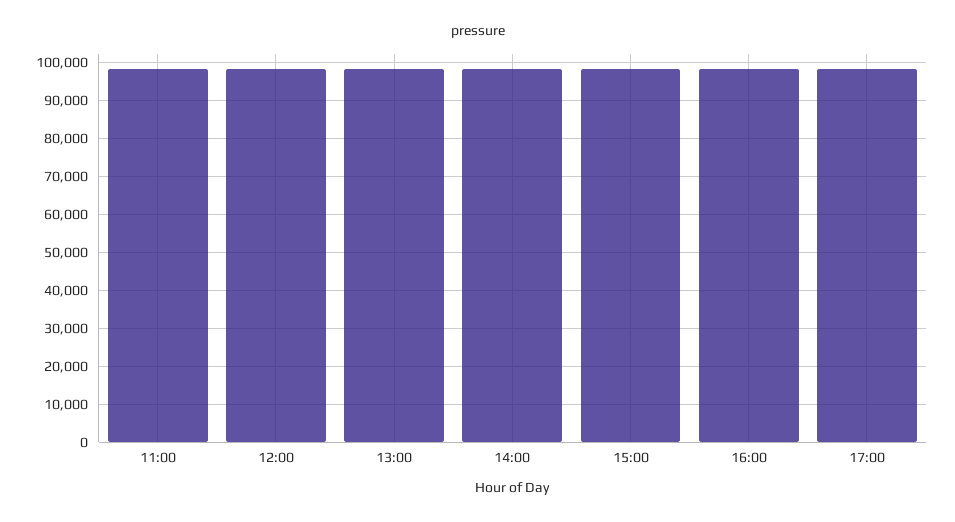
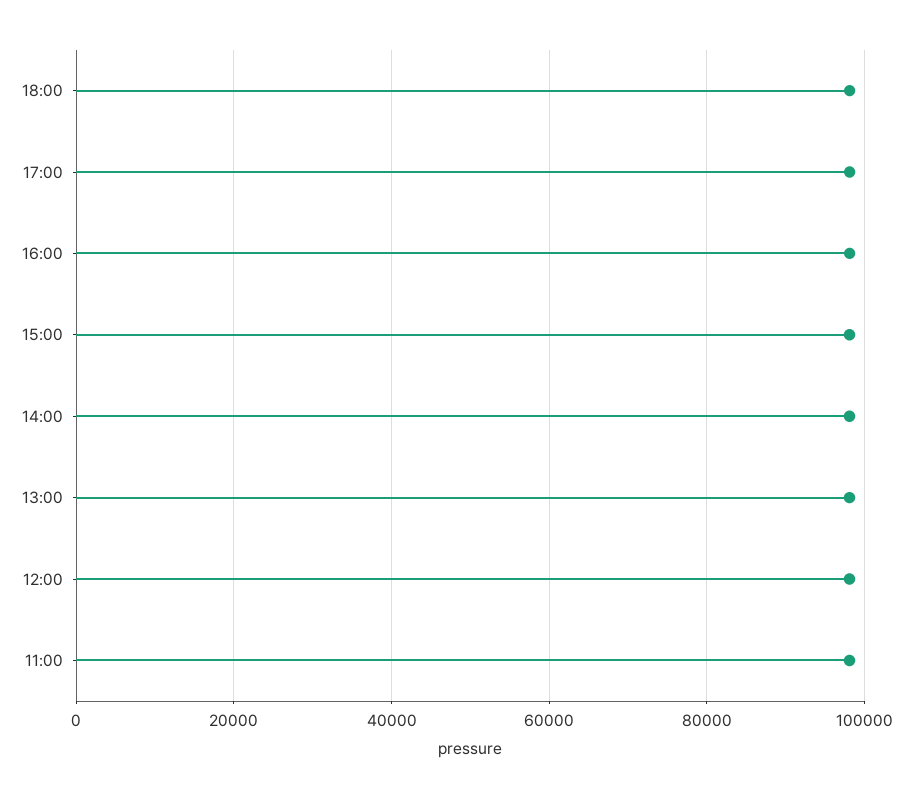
18:00: none -> 98000

